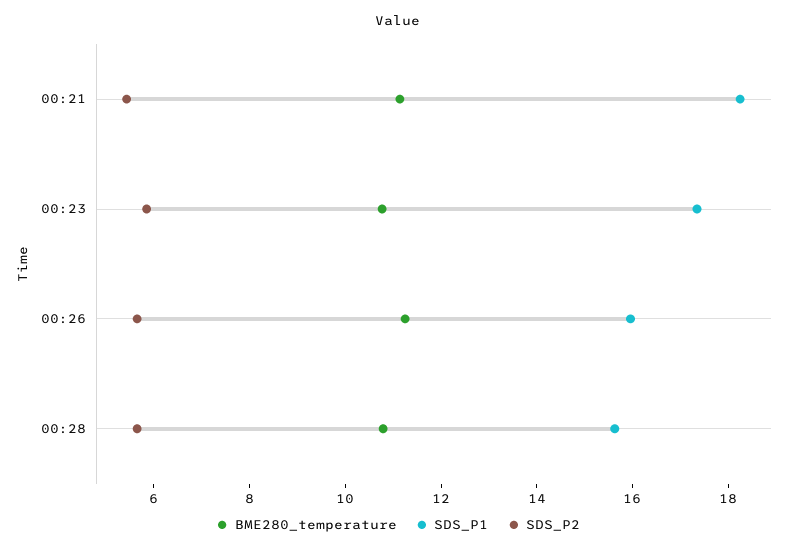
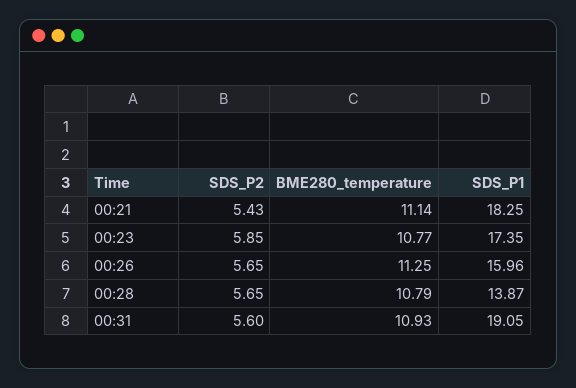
SDS_P1, 00:28: 15.5 -> 13.87
SDS_P2, 00:31: none -> 5.6
BME280_temperature, 00:31: none -> 10.93
SDS_P1, 00:31: none -> 19.05

